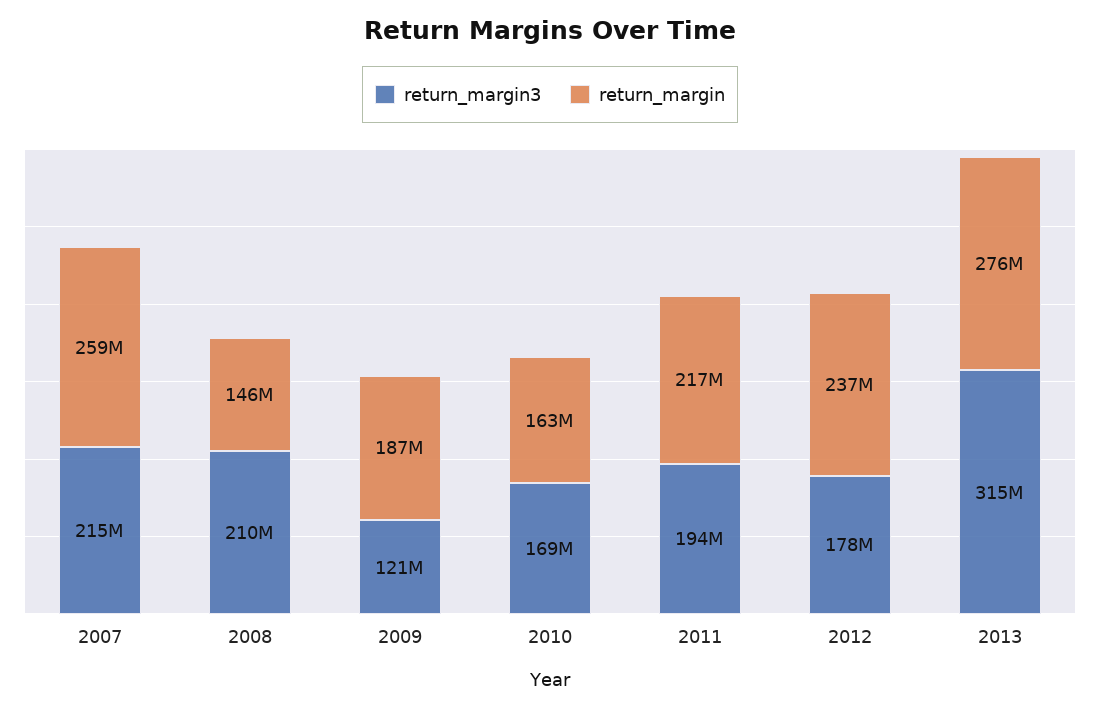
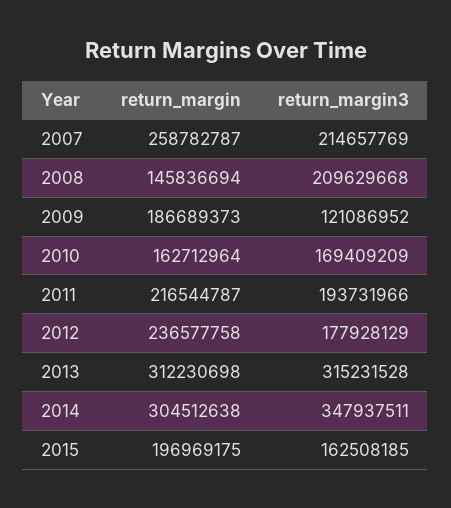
return_margin, 2013: 276000000 -> 312230698
return_margin, 2014: none -> 304512638
return_margin3, 2014: none -> 347937511
return_margin, 2015: none -> 196969175
return_margin3, 2015: none -> 162508185

